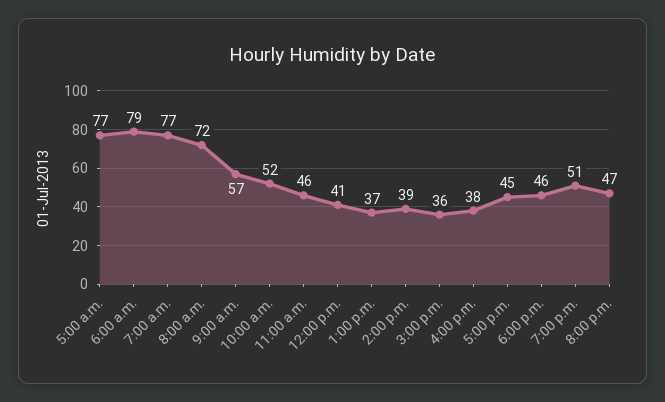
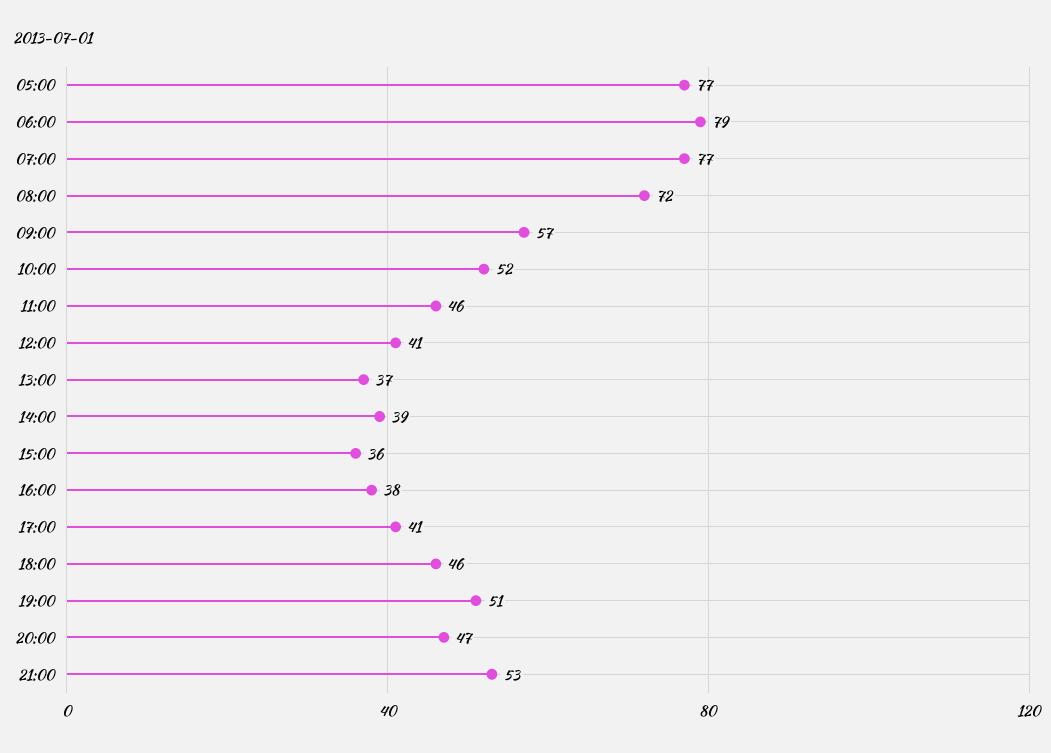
5:00 p.m.: 45 -> 41
21:00: none -> 53

